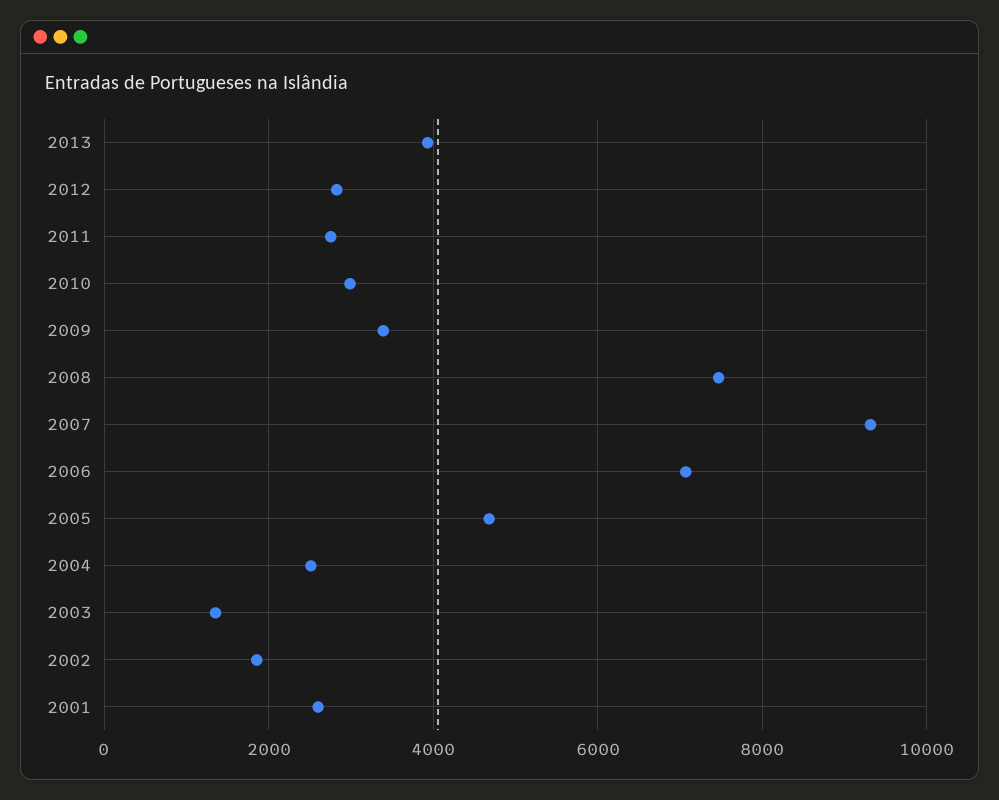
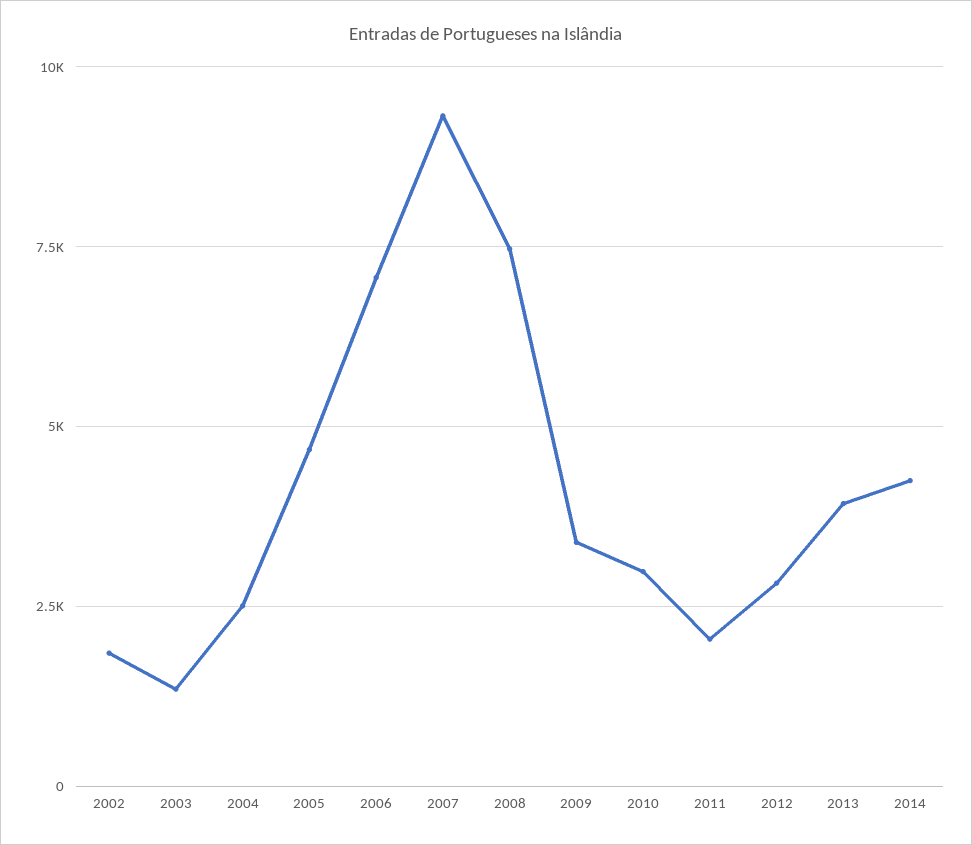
2011: 2800 -> 2000
2001: 2600 -> none
2014: none -> 4250

